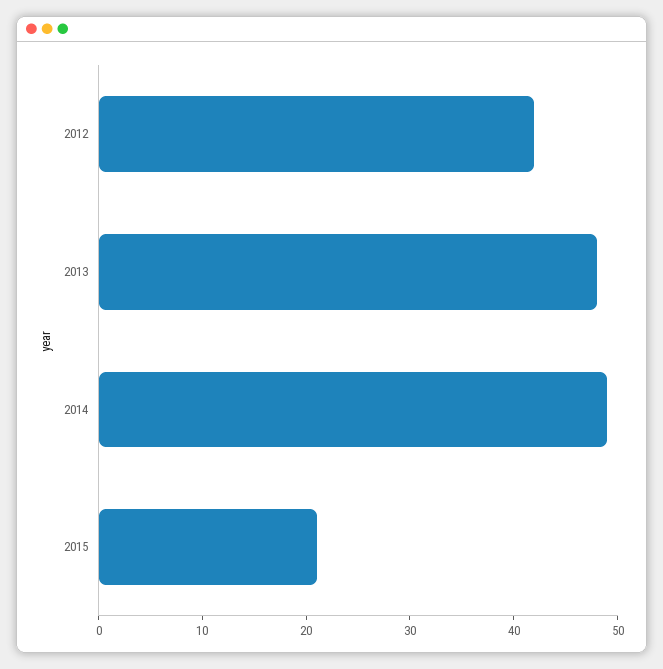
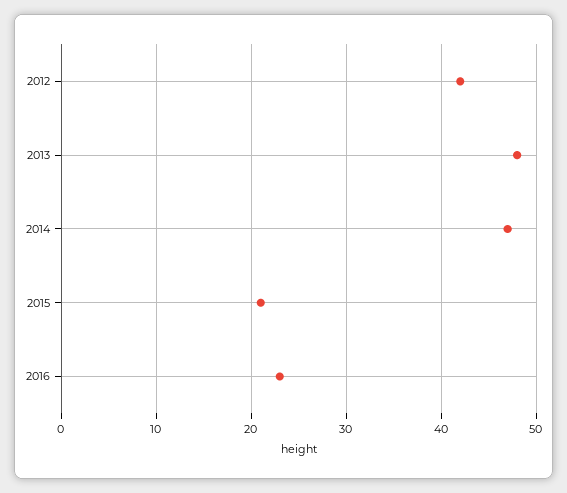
2014: 49 -> 47
2016: none -> 23

